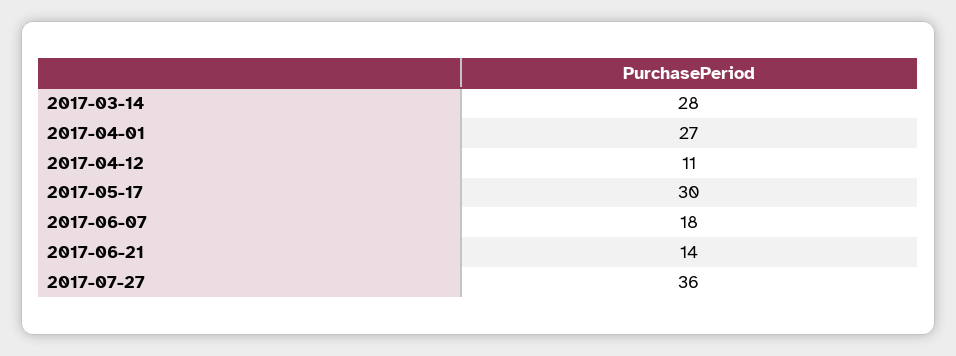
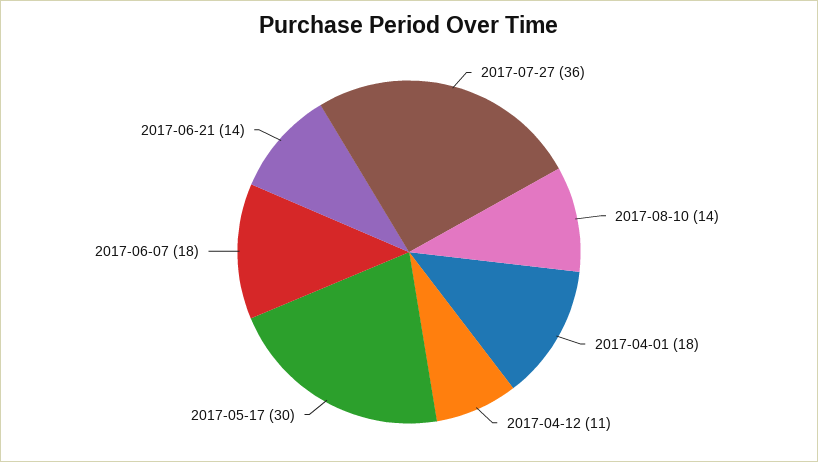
2017-03-14: 28 -> none
2017-04-01: 27 -> 18
2017-08-10: none -> 14

